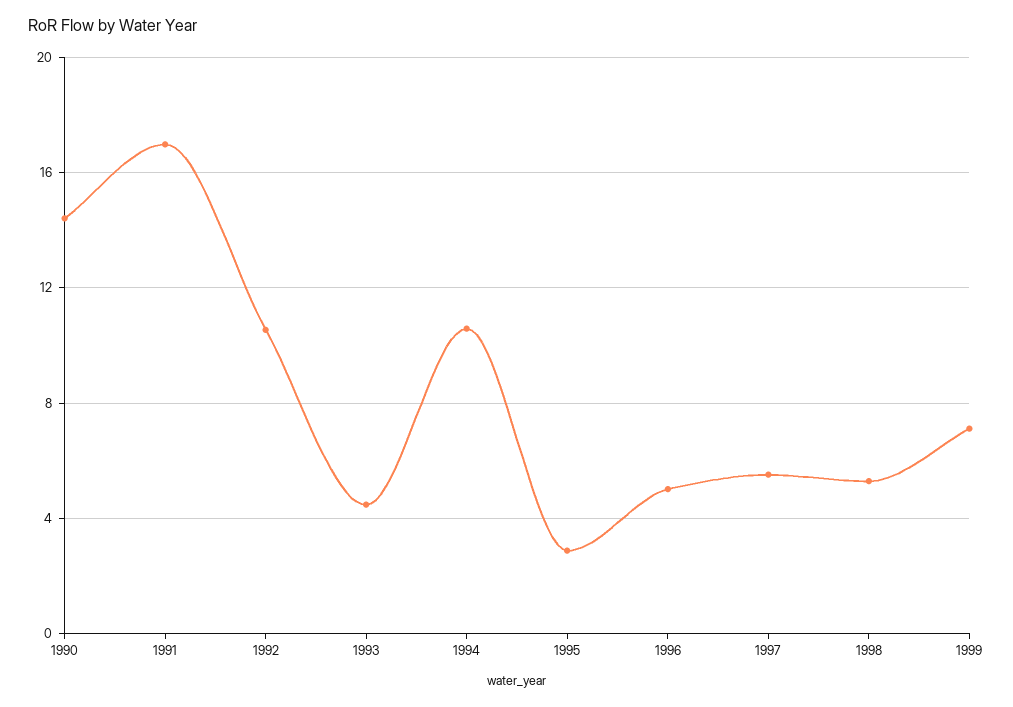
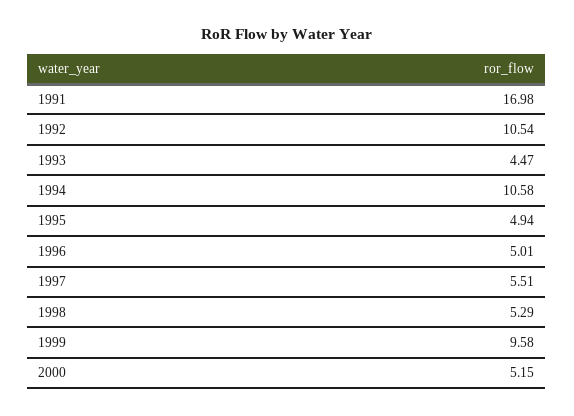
1990: 14.5 -> none
1995: 3 -> 4.94
1999: 7 -> 9.58
2000: none -> 5.15

